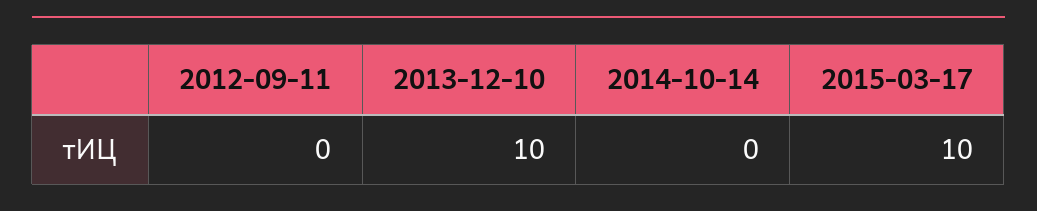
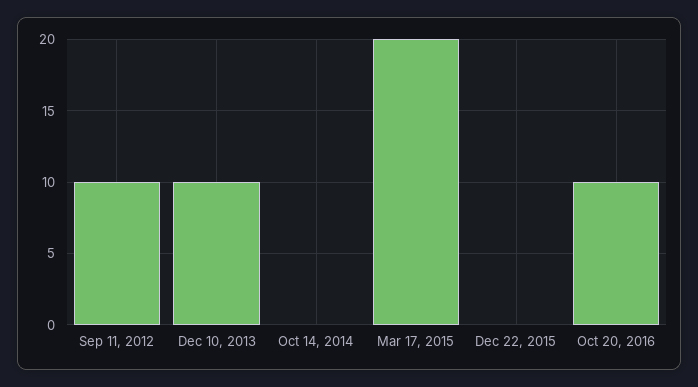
2012-09-11: 0 -> 10
2015-03-17: 10 -> 20
Dec 22, 2015: none -> 0
Oct 20, 2016: none -> 10

